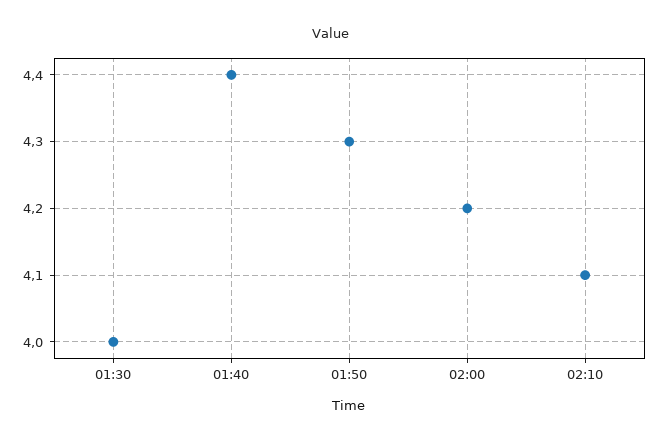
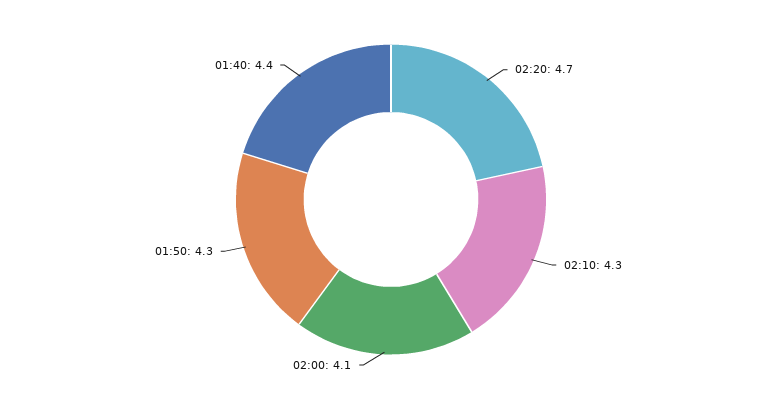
01:30: 4 -> none
02:00: 4.2 -> 4.1
02:10: 4.1 -> 4.3
02:20: none -> 4.7

